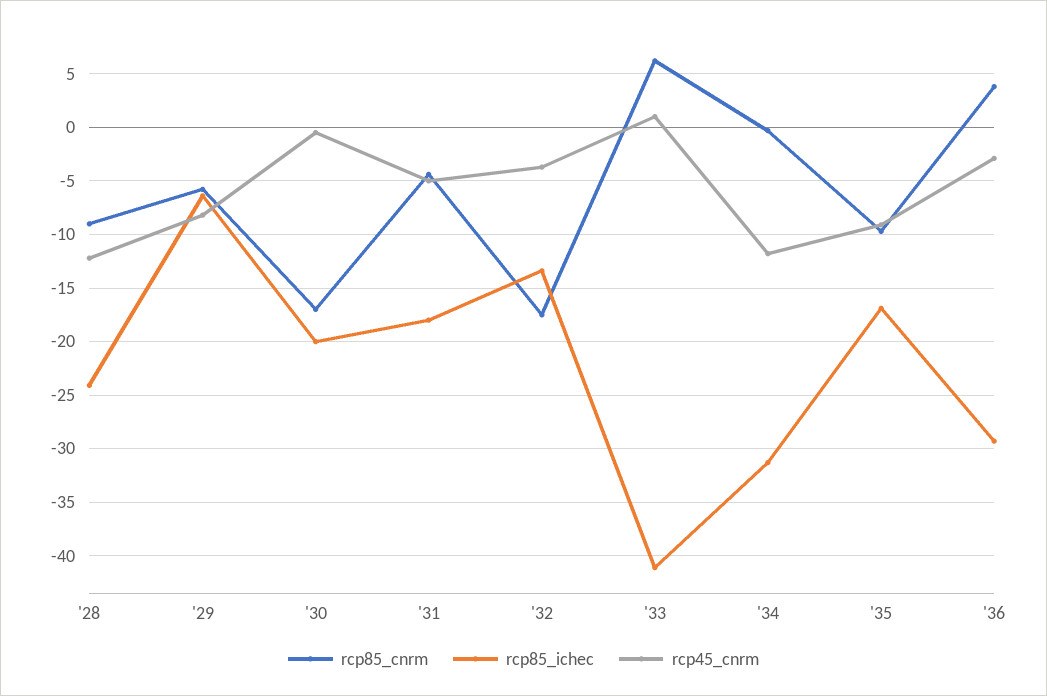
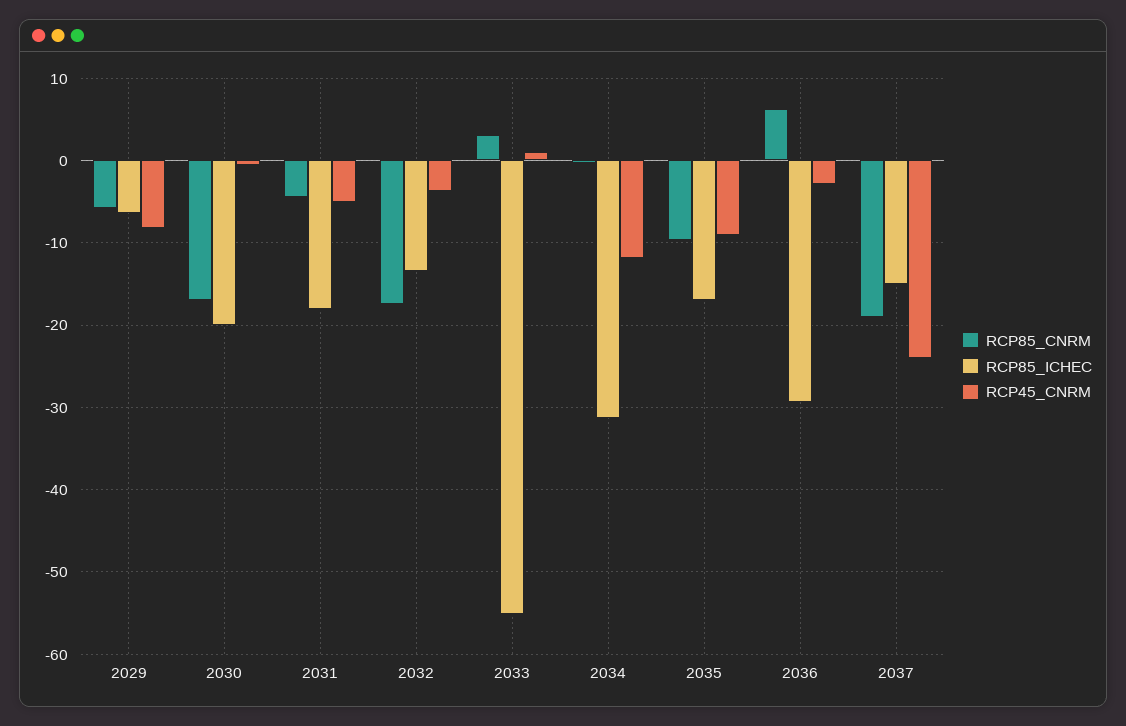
rcp85_cnrm, '28: -9 -> none
rcp85_ichec, '28: -24 -> none
rcp45_cnrm, '28: -12 -> none
rcp85_cnrm, '33: 6 -> 3
rcp85_ichec, '33: -41 -> -55
rcp85_cnrm, '36: 4 -> 6
rcp85_cnrm, 2037: none -> -19
rcp85_ichec, 2037: none -> -15
rcp45_cnrm, 2037: none -> -24

